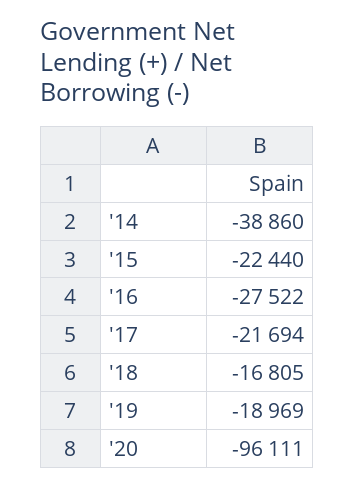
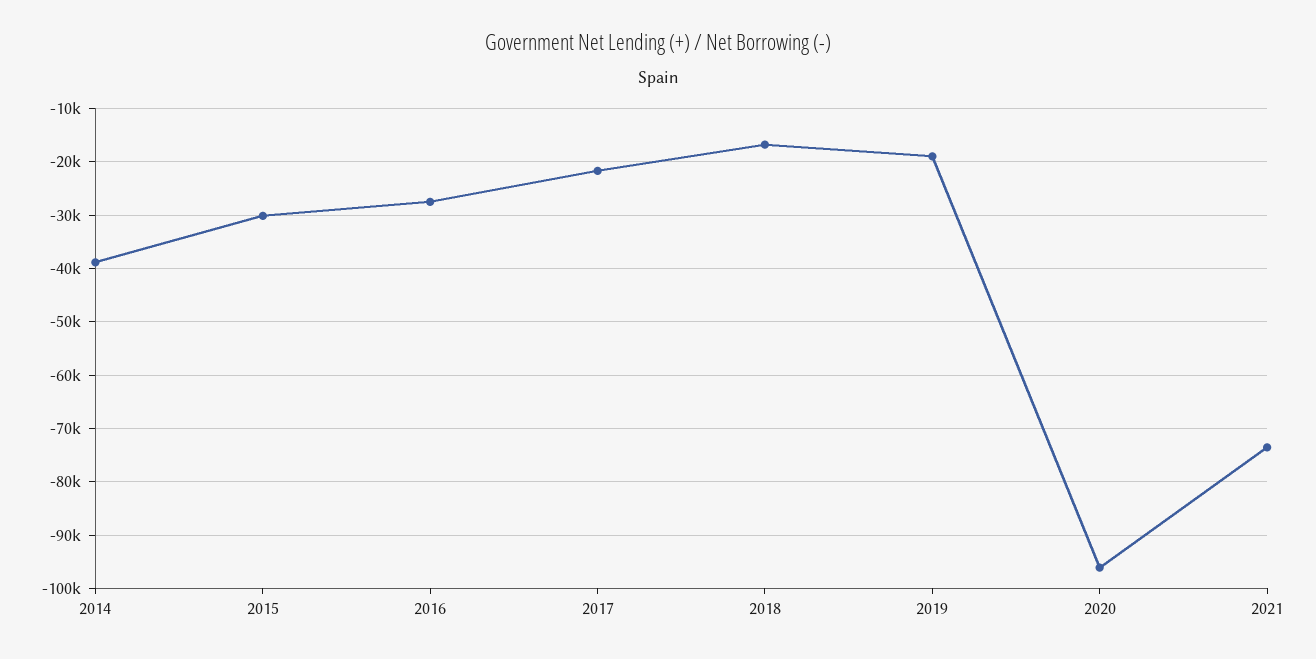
'15: -22440 -> -30000
2021: none -> -74000

